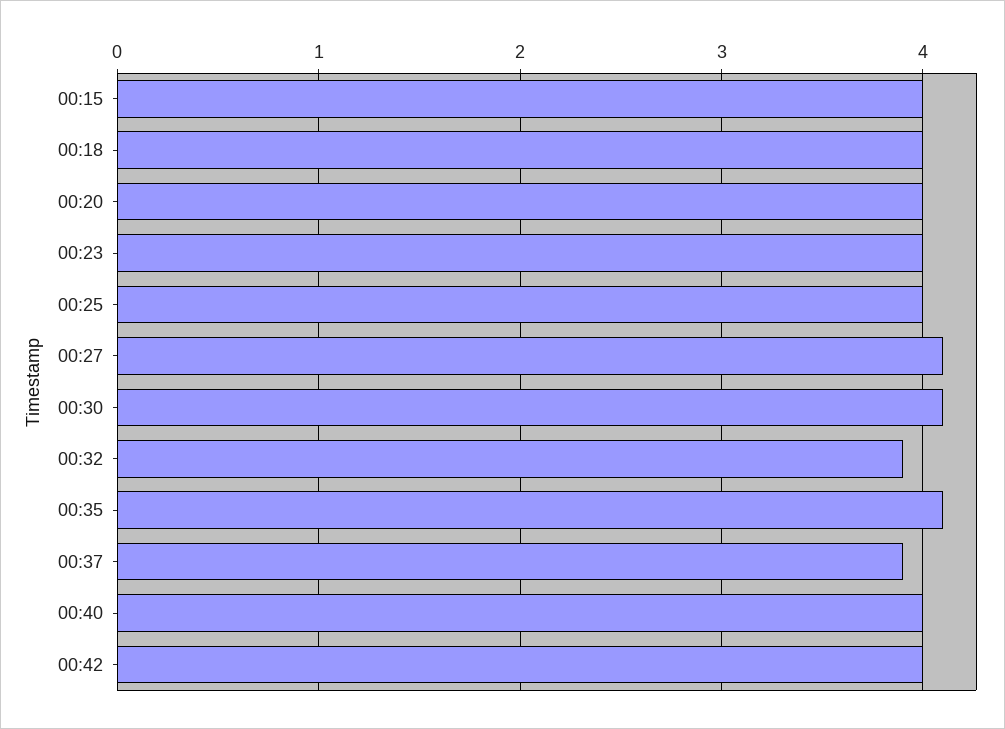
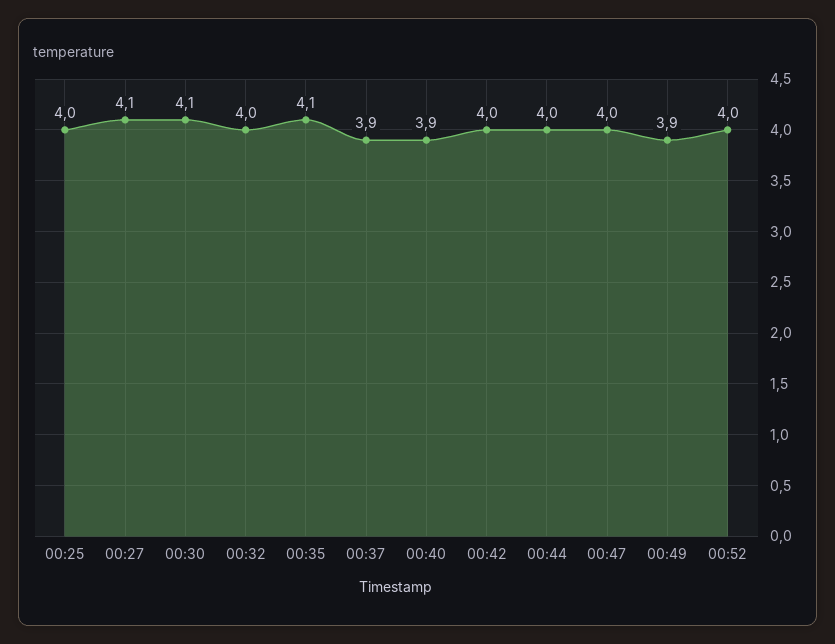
00:15: 4 -> none
00:18: 4 -> none
00:20: 4 -> none
00:23: 4 -> none
00:32: 3.9 -> 4
00:40: 4 -> 3.9
00:44: none -> 4
00:47: none -> 4
00:49: none -> 3.9
00:52: none -> 4

